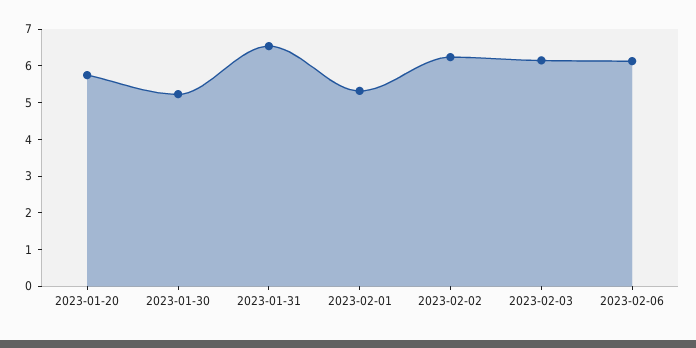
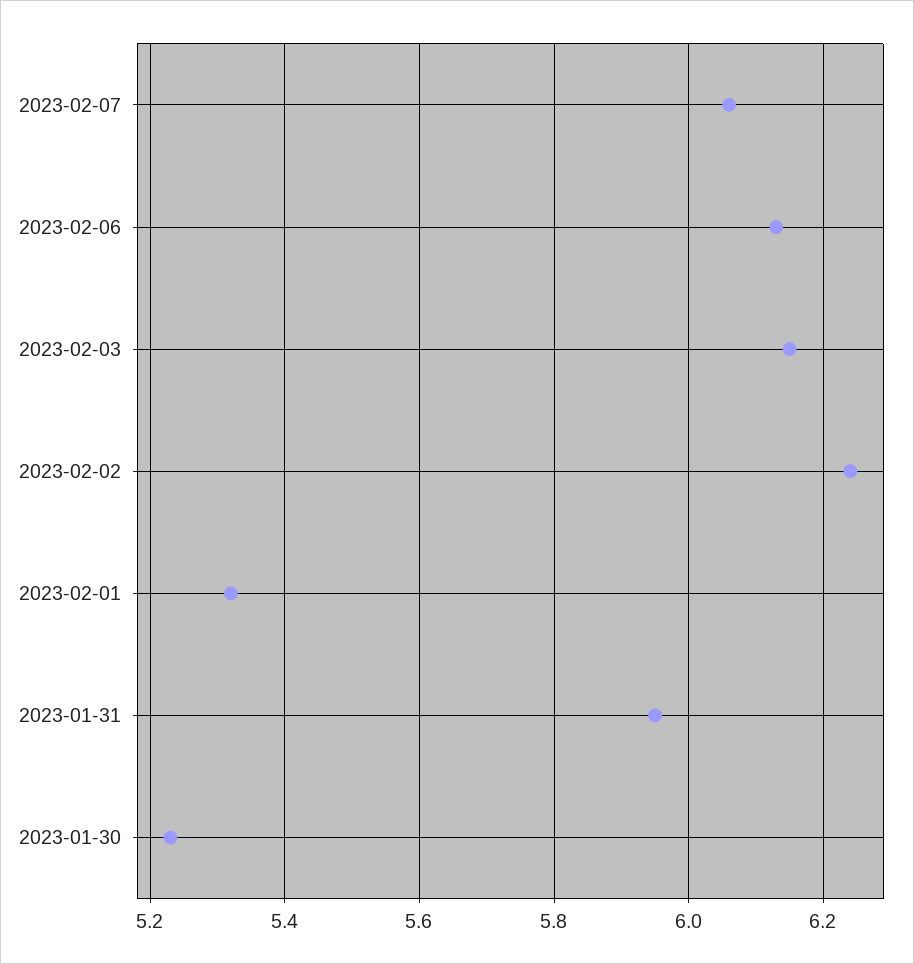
2023-01-20: 5.75 -> none
2023-01-31: 6.5 -> 5.95
2023-02-07: none -> 6.05

